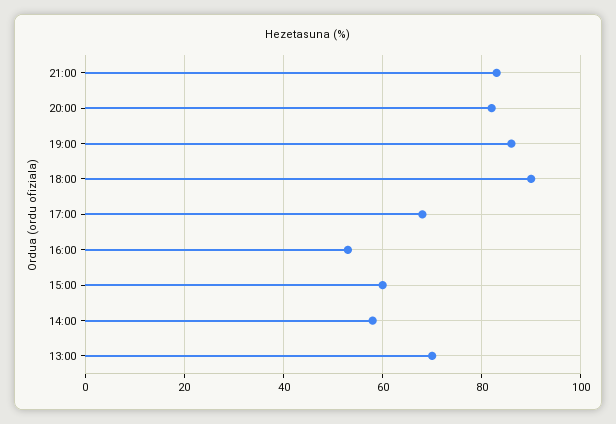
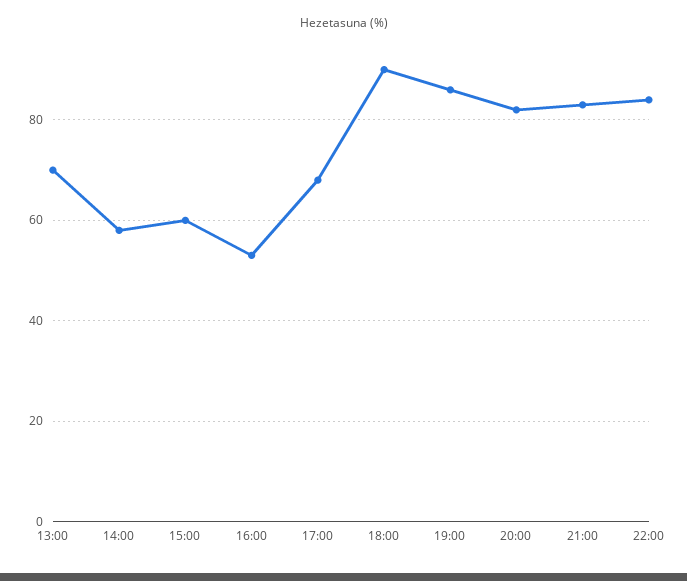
22:00: none -> 85

